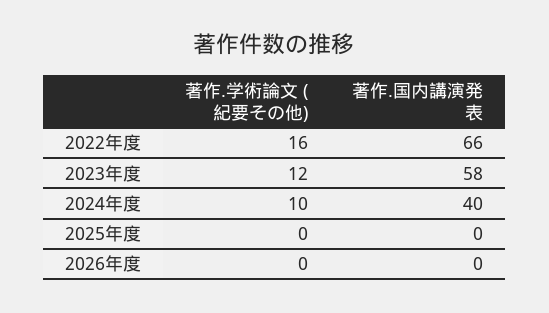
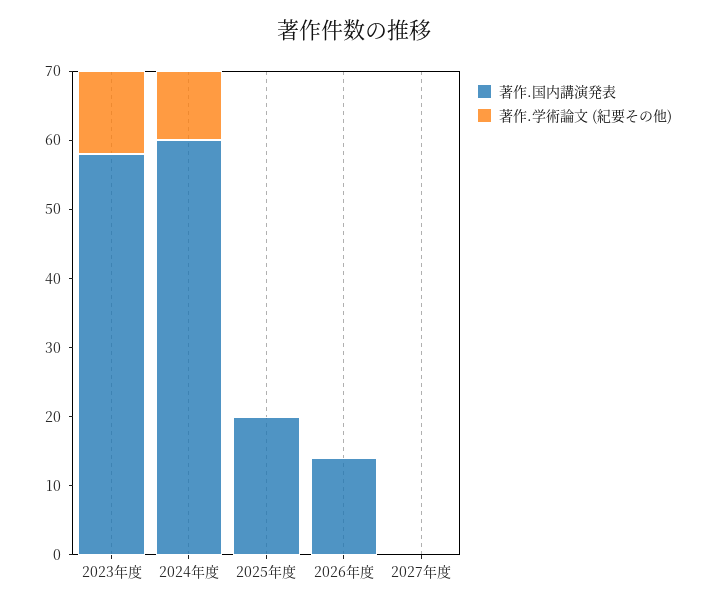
著作.学術論文 (紀要その他), 2022年度: 16 -> none
著作.国内講演発表, 2022年度: 66 -> none
著作.国内講演発表, 2024年度: 40 -> 60
著作.国内講演発表, 2025年度: 0 -> 20
著作.国内講演発表, 2026年度: 0 -> 15
著作.国内講演発表, 2027年度: none -> 0
著作.学術論文 (紀要その他), 2027年度: none -> 0

